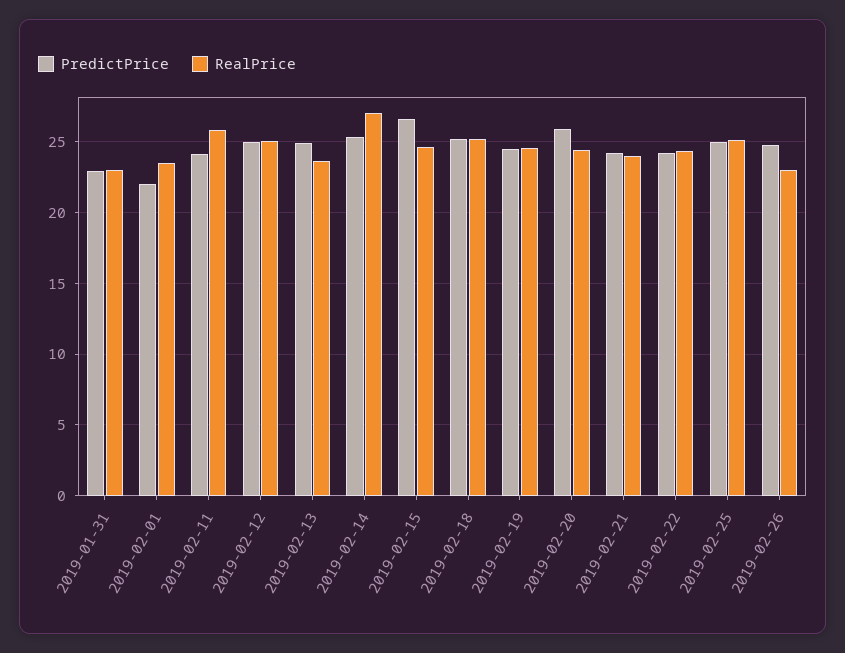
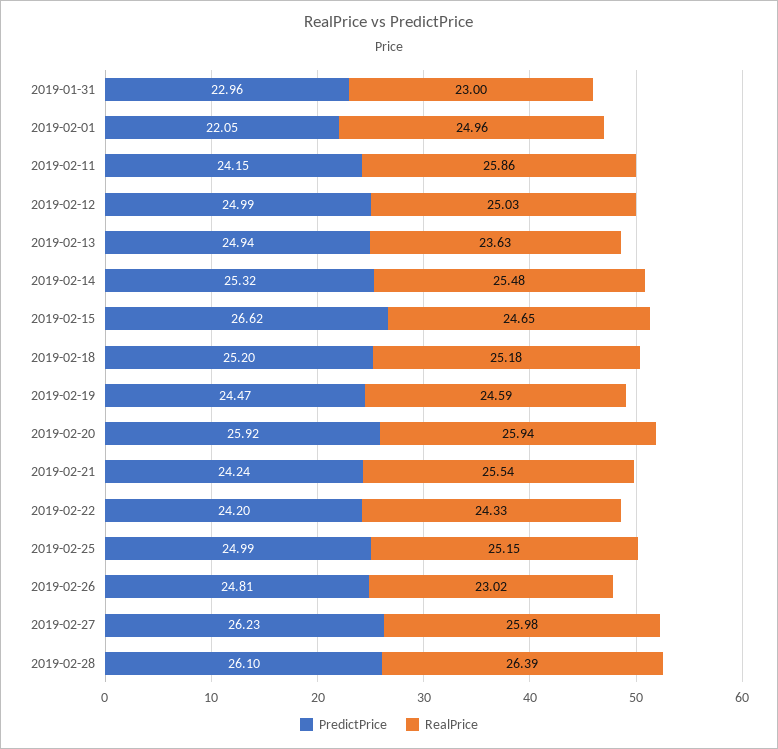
RealPrice, 2019-02-01: 23.5 -> 24.96
RealPrice, 2019-02-14: 27 -> 25.48
RealPrice, 2019-02-20: 24.5 -> 25.94
RealPrice, 2019-02-21: 24 -> 25.54
PredictPrice, 2019-02-27: none -> 26.23
RealPrice, 2019-02-27: none -> 25.98
PredictPrice, 2019-02-28: none -> 26.1
RealPrice, 2019-02-28: none -> 26.39

